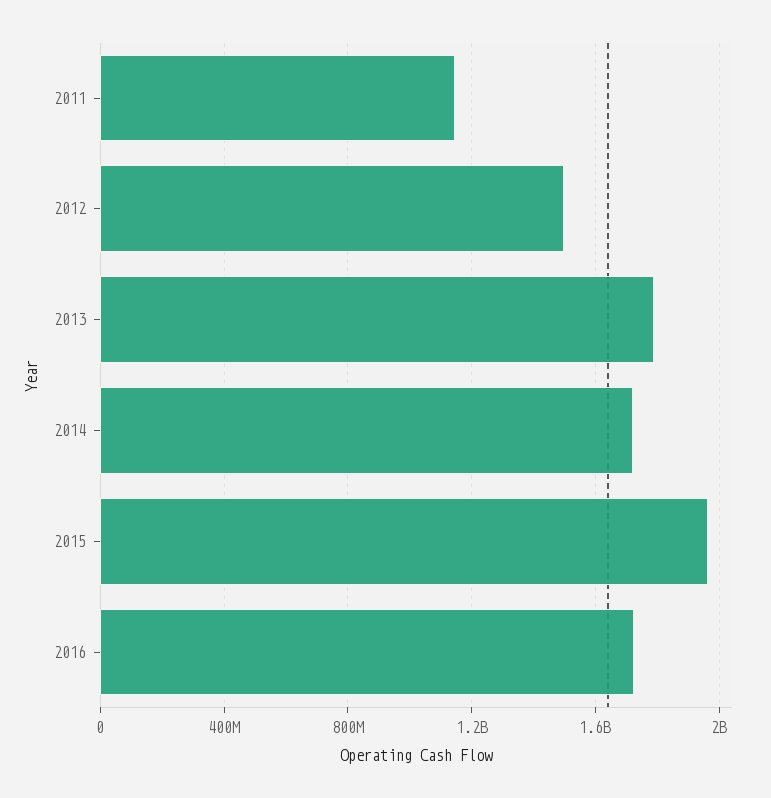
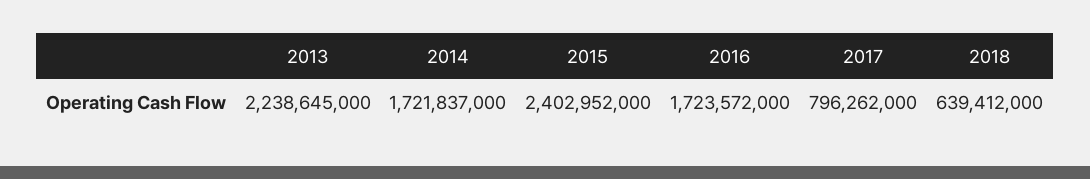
2011: 1150000000 -> none
2012: 1500000000 -> none
2013: 1800000000 -> 2238645000
2015: 1950000000 -> 2402952000
2017: none -> 796262000
2018: none -> 639412000

